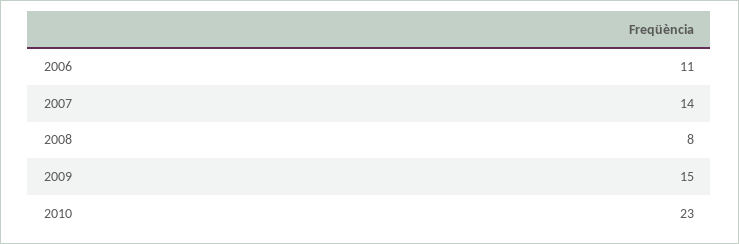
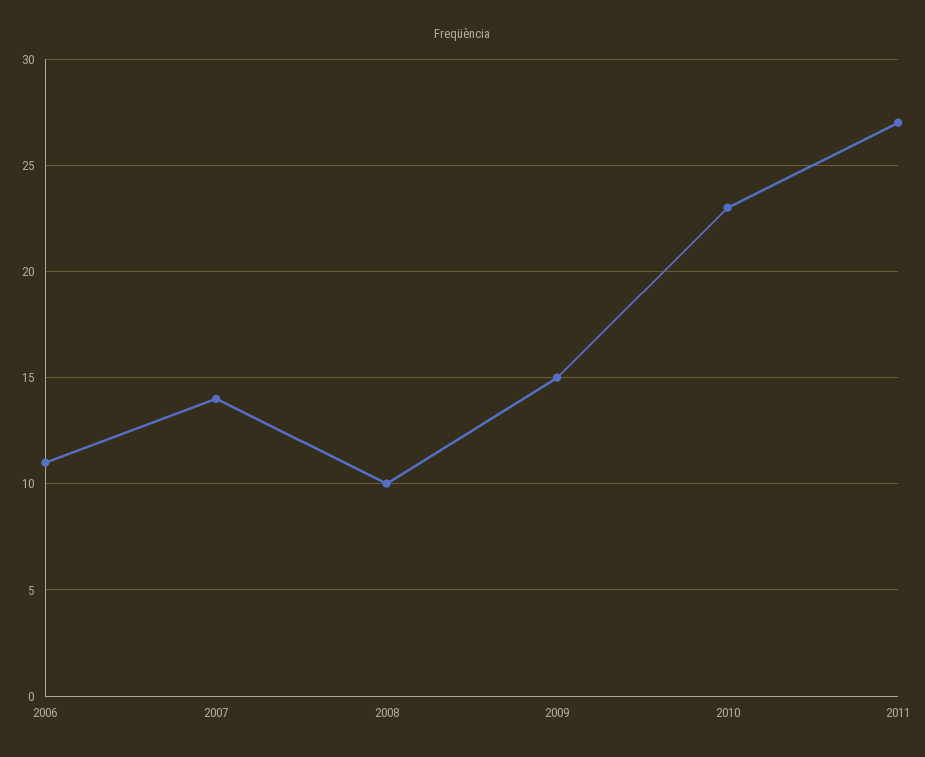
2008: 8 -> 10
2011: none -> 27

